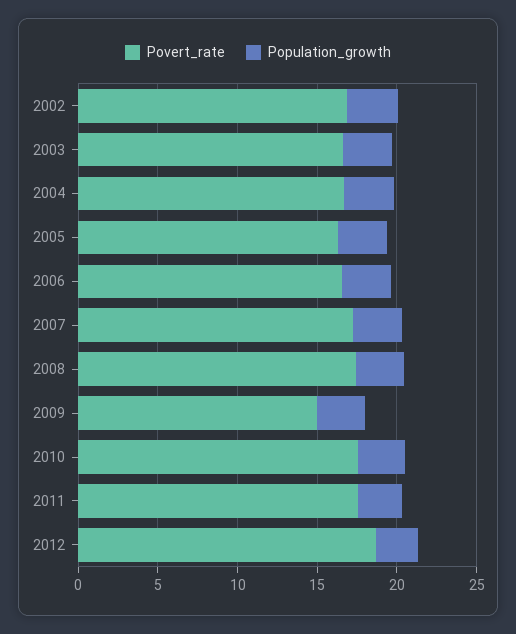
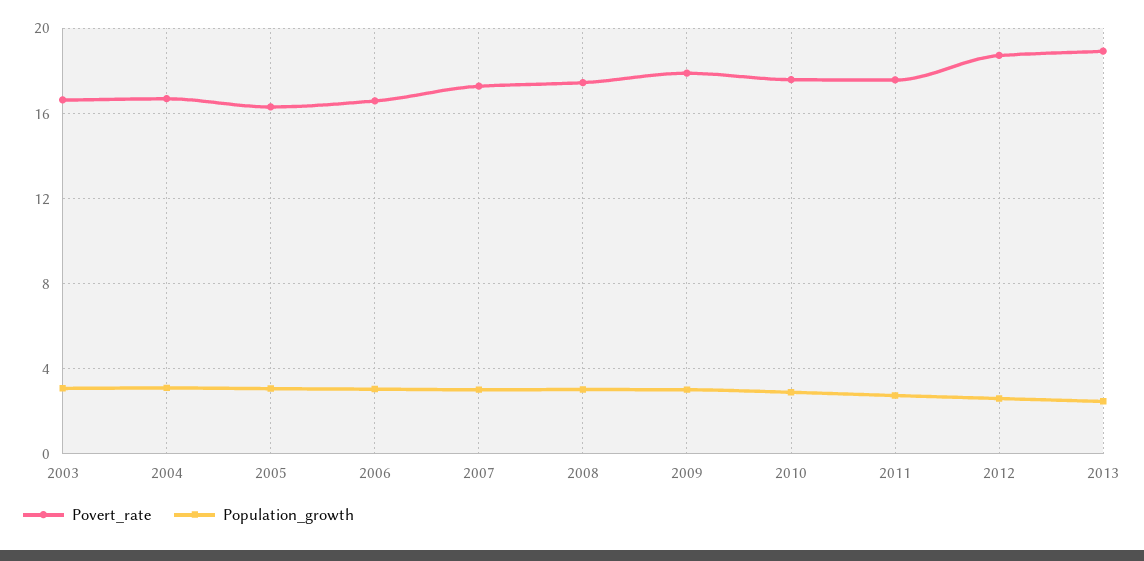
Povert_rate, 2002: 17 -> none
Population_growth, 2002: 3 -> none
Povert_rate, 2009: 15 -> 18
Povert_rate, 2013: none -> 19
Population_growth, 2013: none -> 2.5

